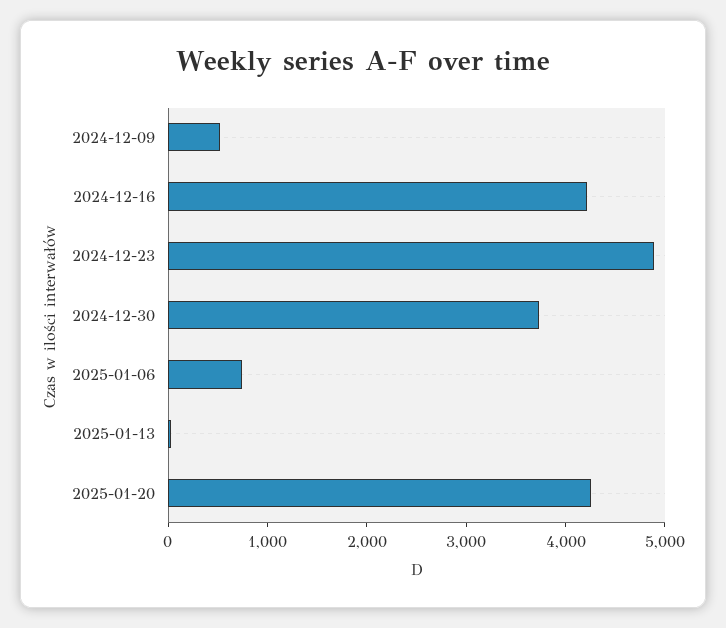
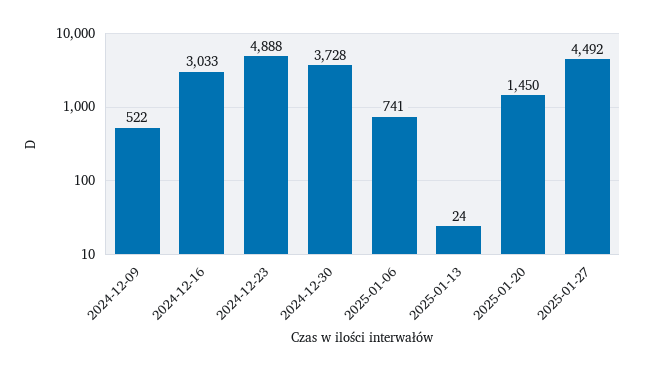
2024-12-16: 4200 -> 3033
2025-01-20: 4200 -> 1450
2025-01-27: none -> 4492

